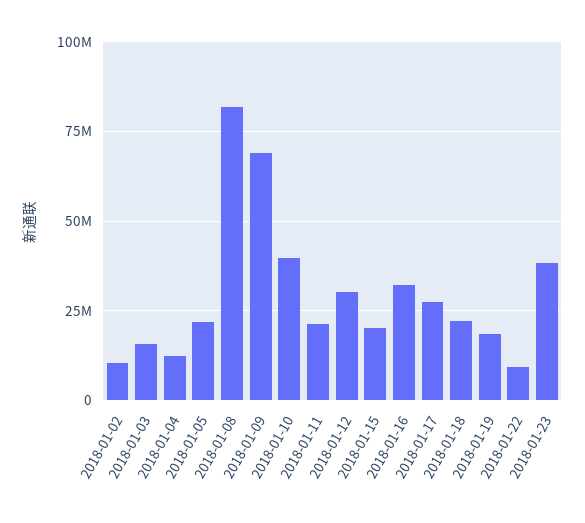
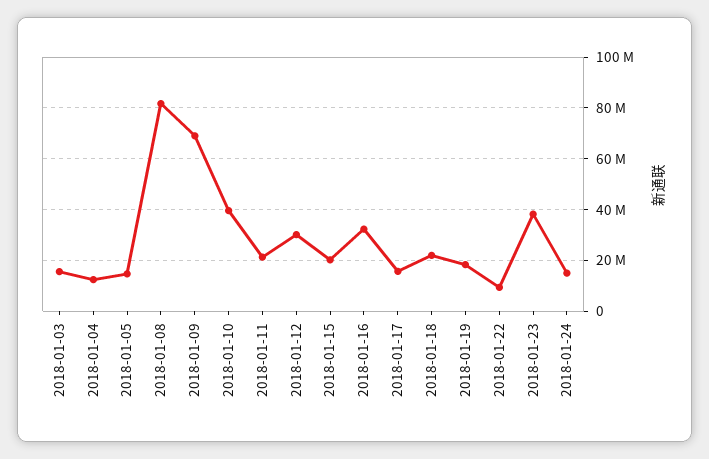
2018-01-02: 10000000 -> none
2018-01-05: 22500000 -> 15000000
2018-01-17: 27500000 -> 15000000
2018-01-24: none -> 15000000

